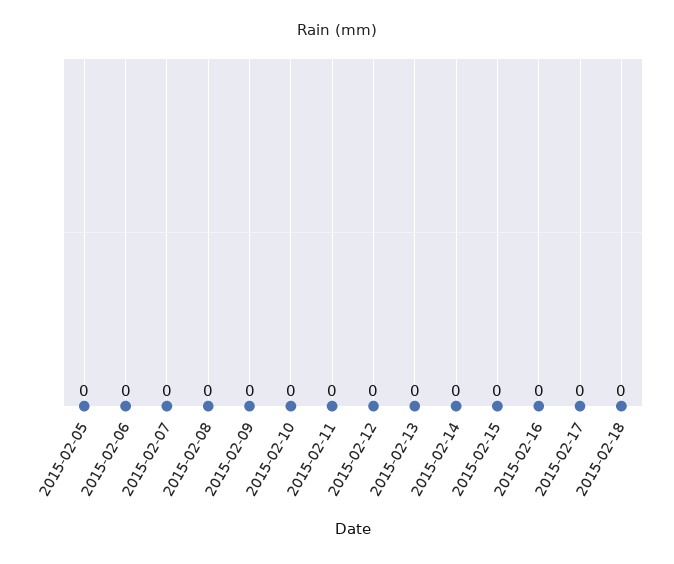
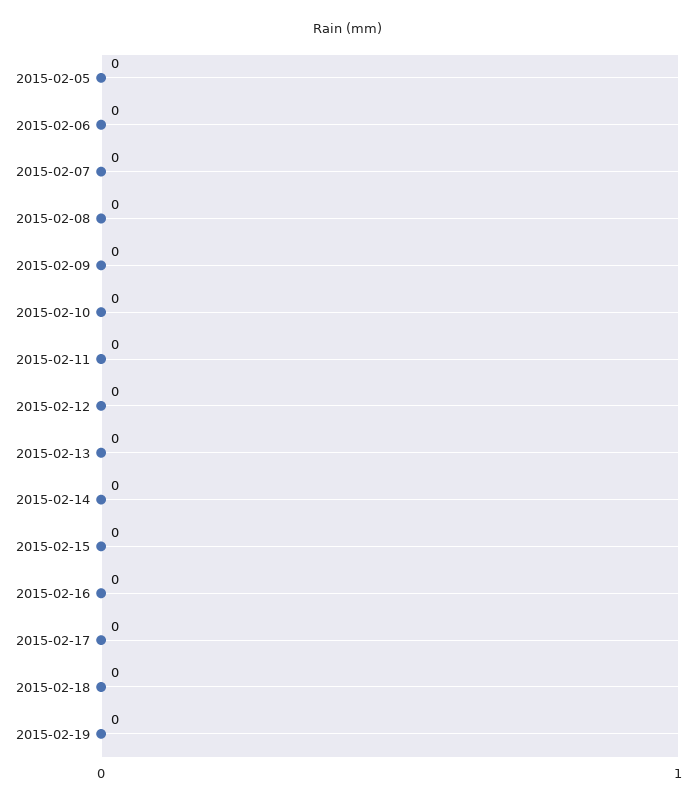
2015-02-19: none -> 0

